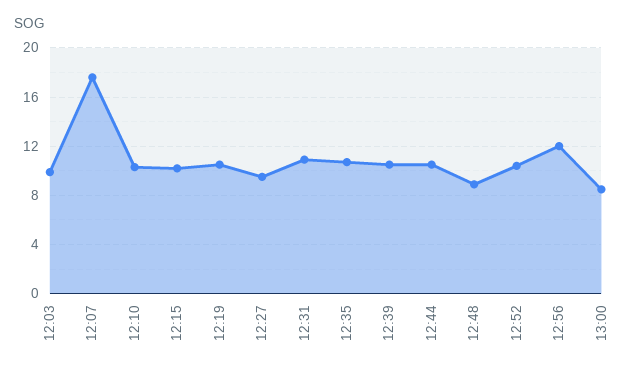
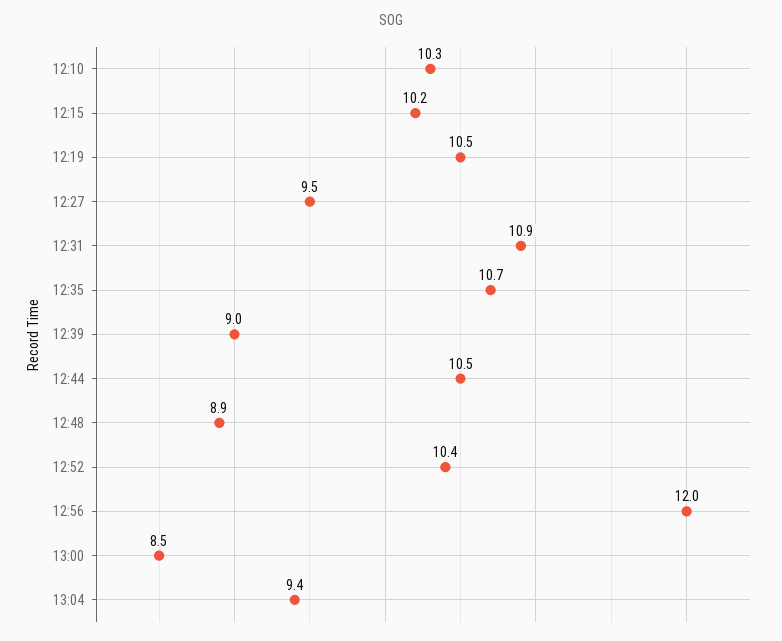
12:03: 10 -> none
12:07: 17.5 -> none
12:39: 10.5 -> 9
13:04: none -> 9.4

